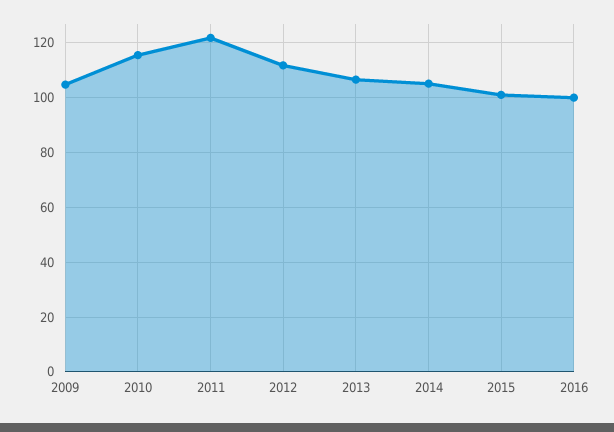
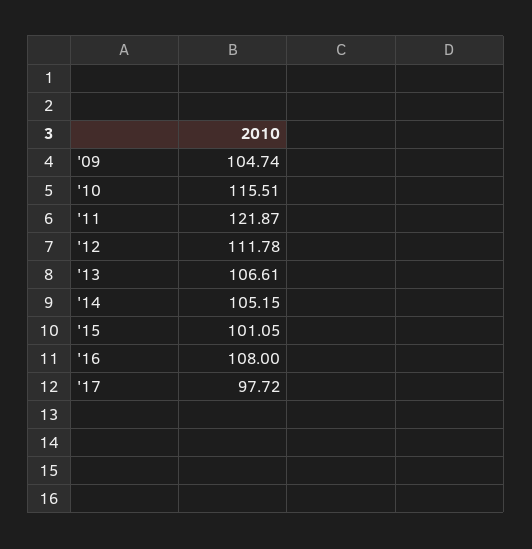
2016: 100 -> 108
'17: none -> 97.72

